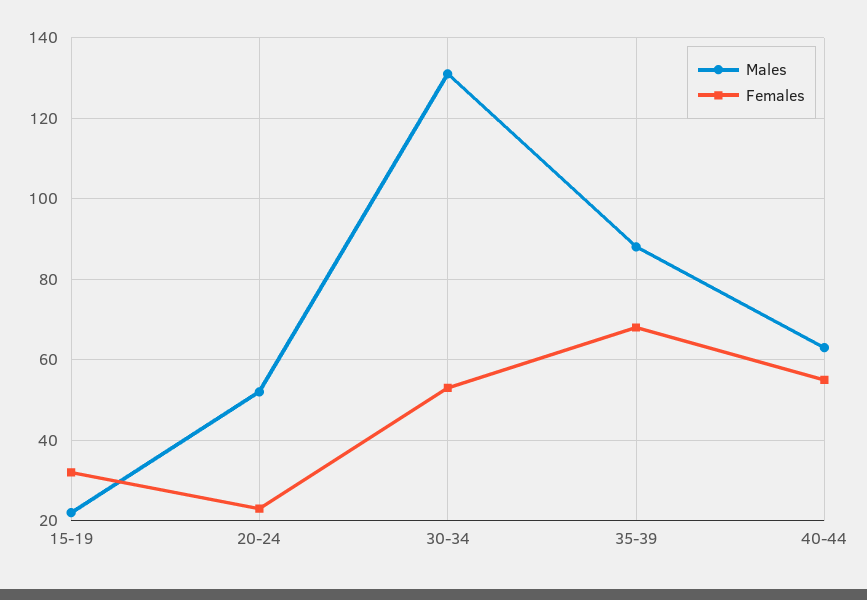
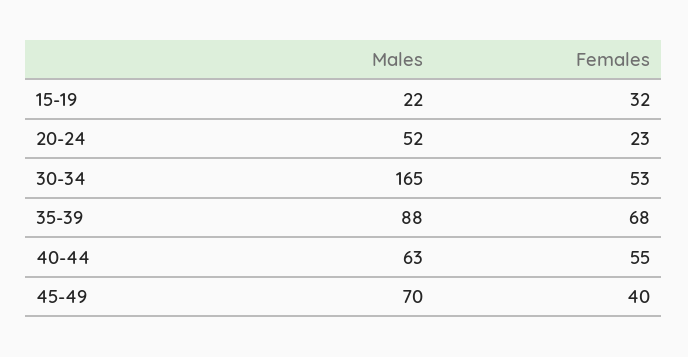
Males, 30-34: 130 -> 165
Males, 45-49: none -> 70
Females, 45-49: none -> 40

